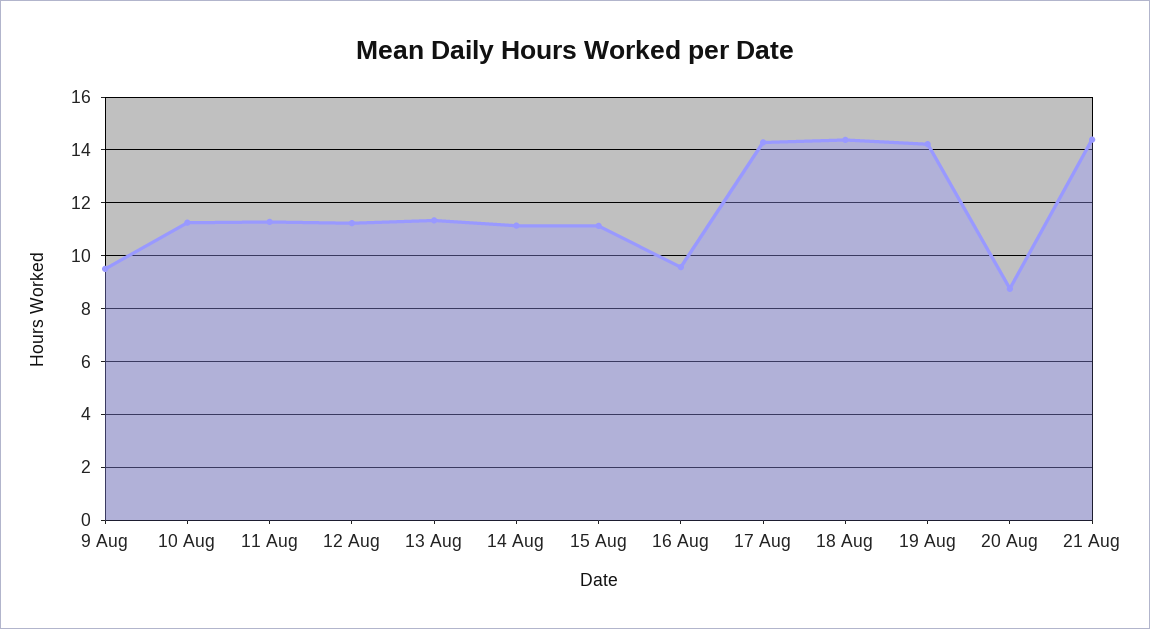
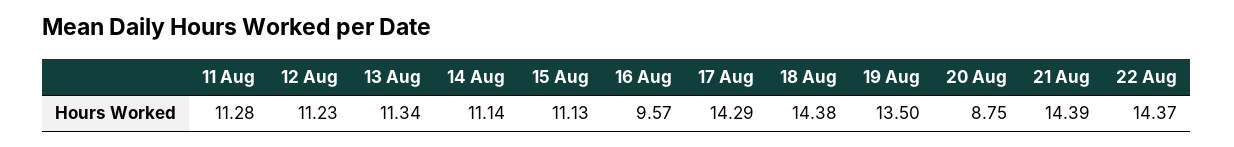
9 Aug: 9.5 -> none
10 Aug: 11.25 -> none
19 Aug: 14.25 -> 13.5
22 Aug: none -> 14.37

